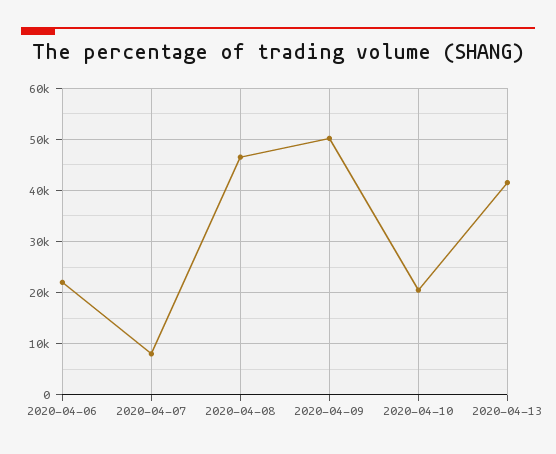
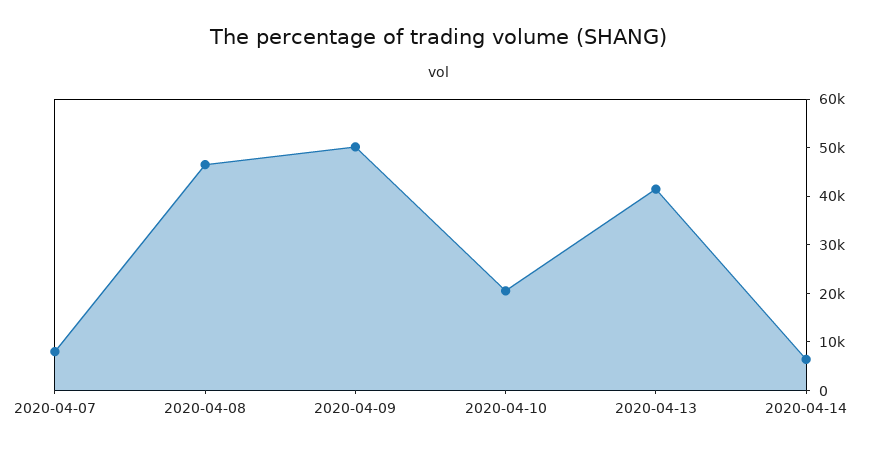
2020-04-06: 22000 -> none
2020-04-14: none -> 6000

